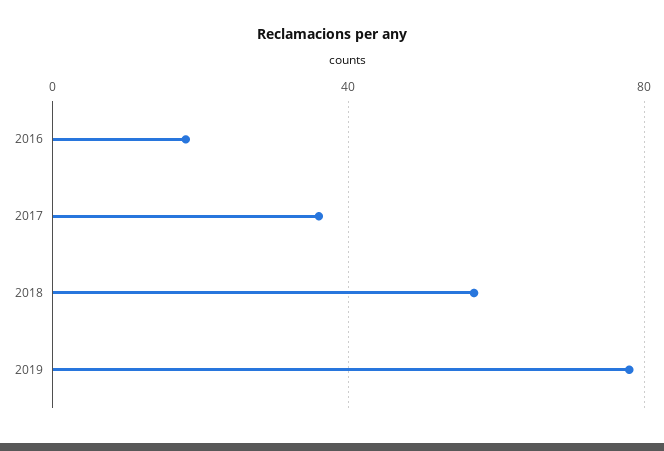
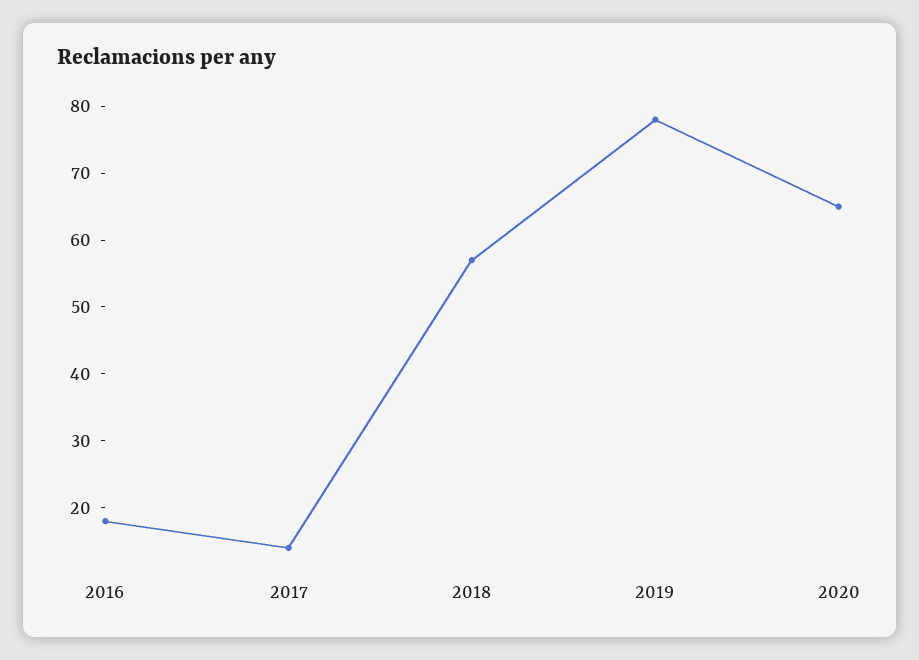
2017: 35 -> 15
2020: none -> 65

